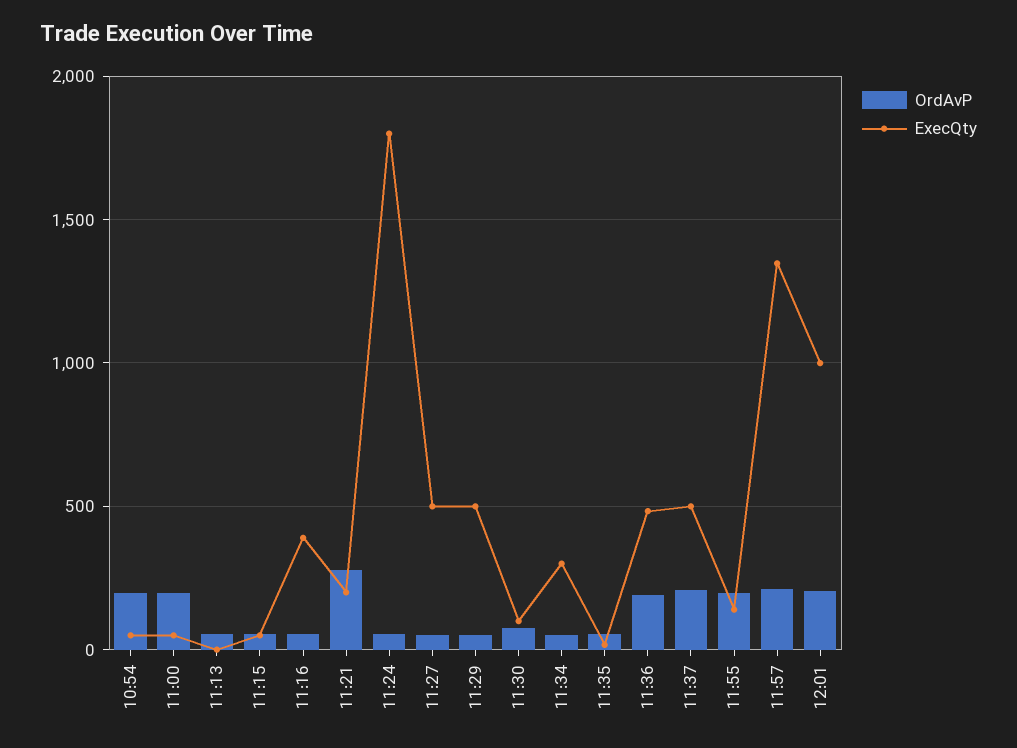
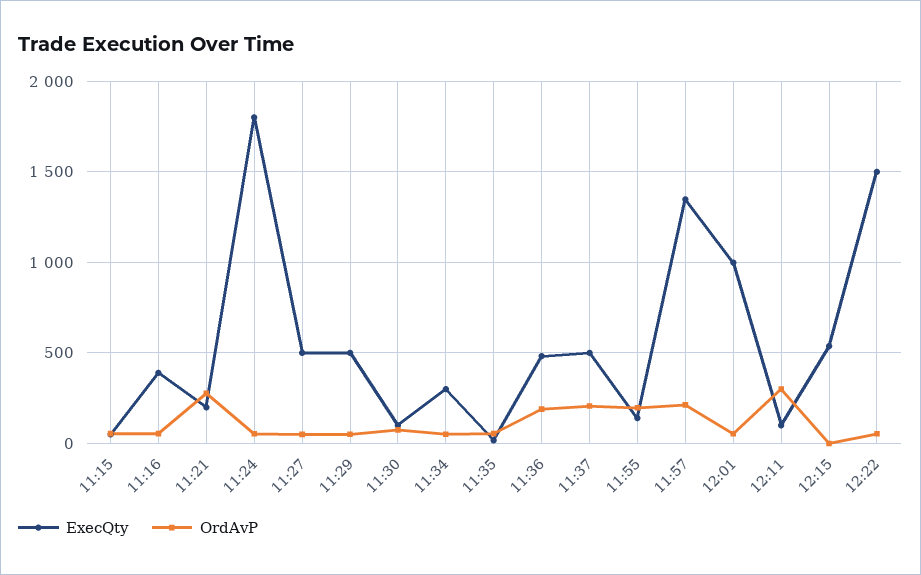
OrdAvP, 10:54: 200 -> none
ExecQty, 10:54: 50 -> none
OrdAvP, 11:00: 200 -> none
ExecQty, 11:00: 50 -> none
OrdAvP, 11:13: 50 -> none
ExecQty, 11:13: 0 -> none
OrdAvP, 12:01: 200 -> 50
ExecQty, 12:11: none -> 100
OrdAvP, 12:11: none -> 300
ExecQty, 12:15: none -> 550
OrdAvP, 12:15: none -> 0
ExecQty, 12:22: none -> 1500
OrdAvP, 12:22: none -> 50

